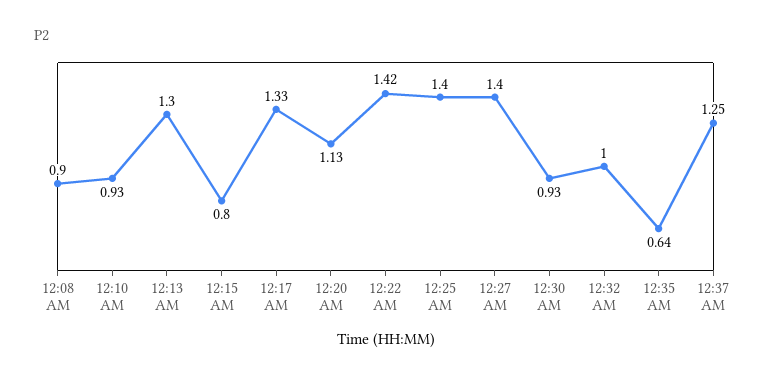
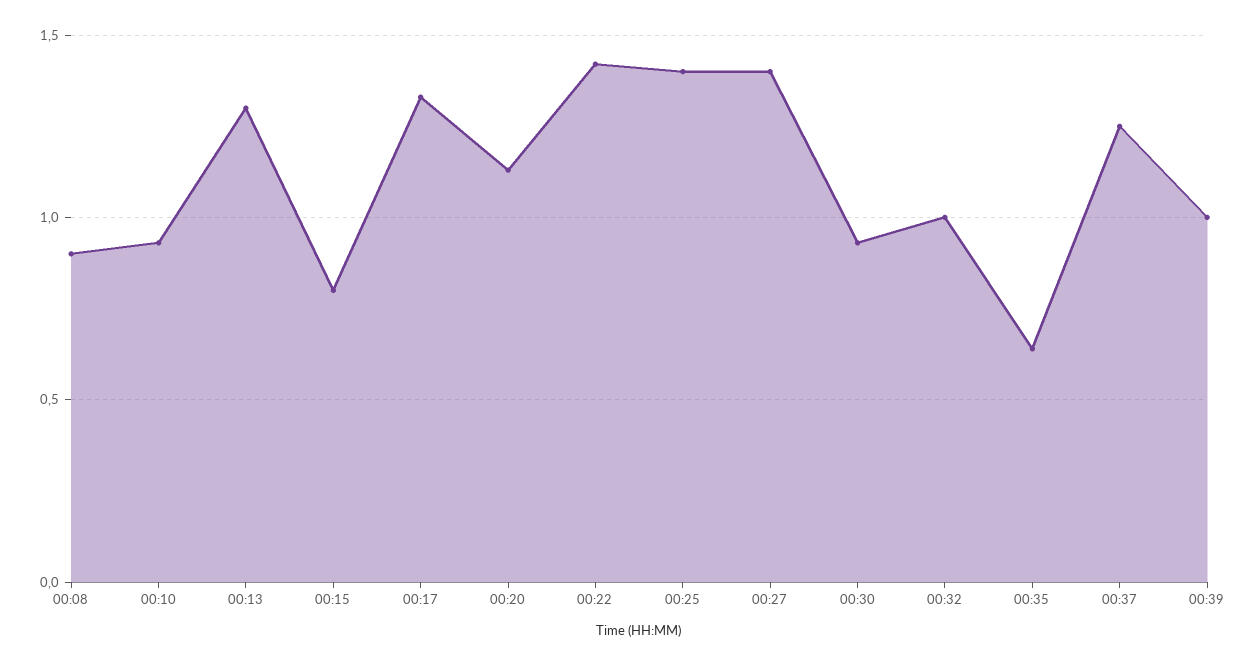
00:39: none -> 1

